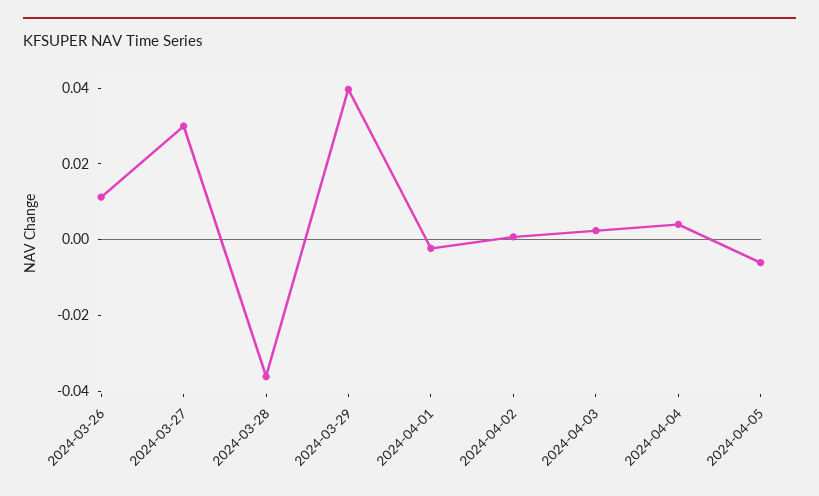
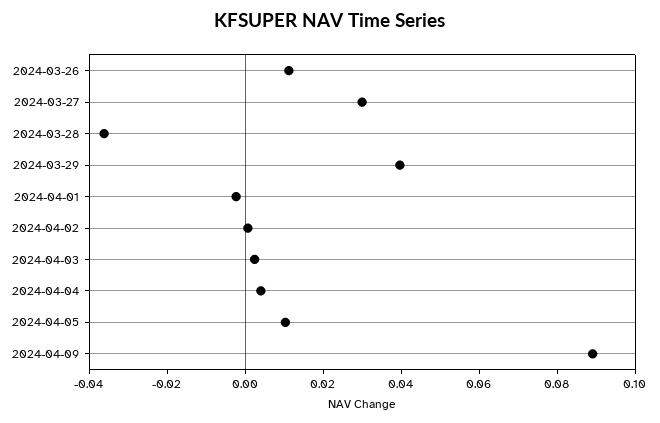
2024-04-05: -0.005 -> 0.01
2024-04-09: none -> 0.09

